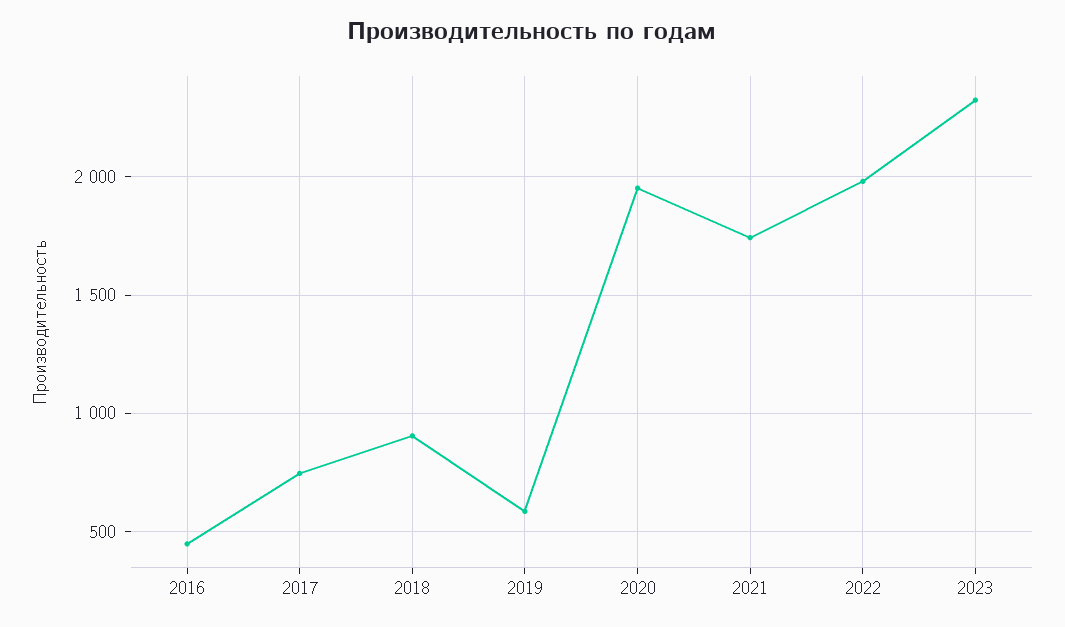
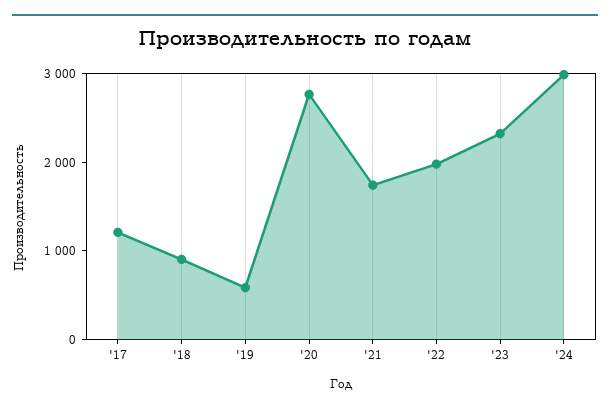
2016: 450 -> none
2017: 750 -> 1200
2020: 1950 -> 2800
'24: none -> 3000

